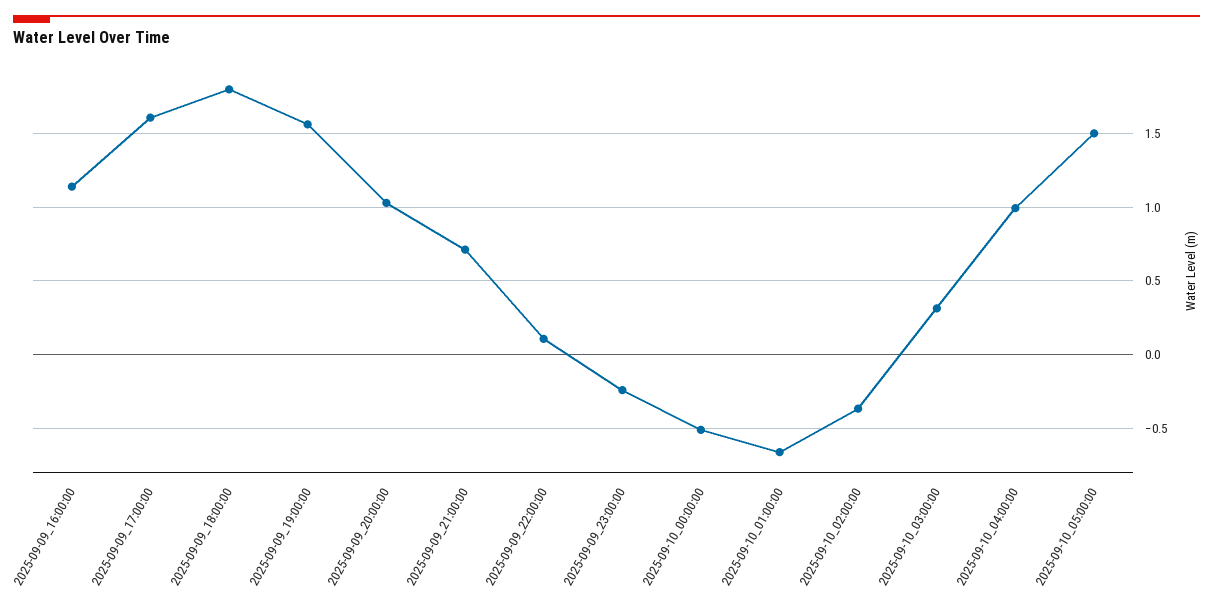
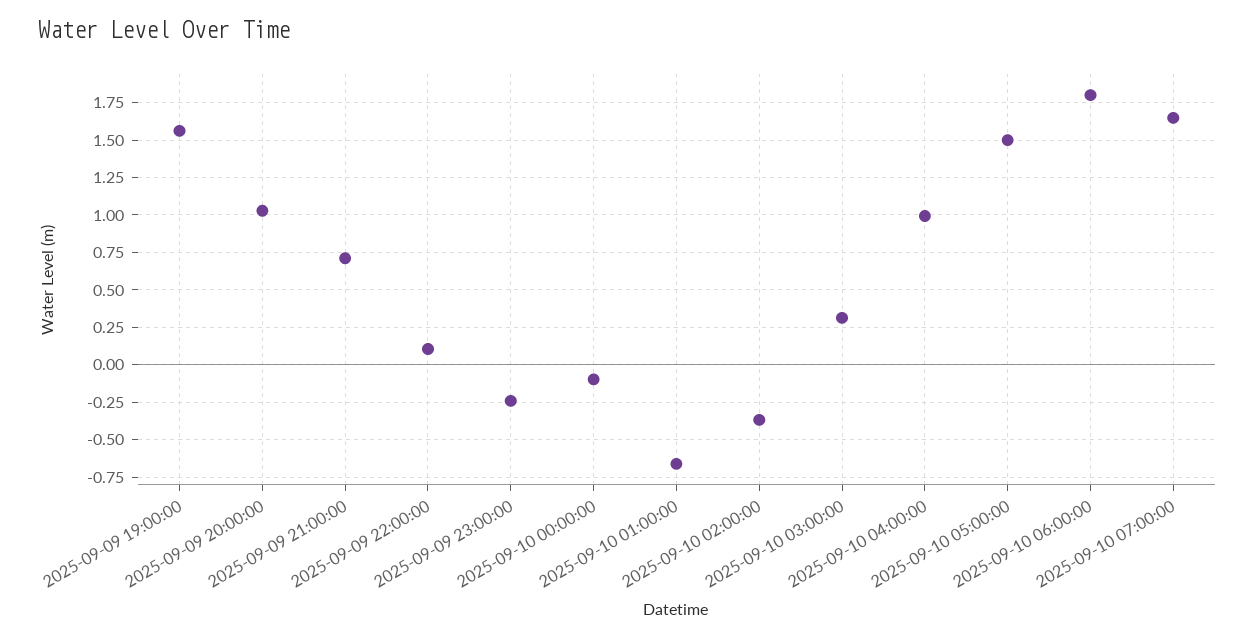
2025-09-09_16:00:00: 1.15 -> none
2025-09-09_17:00:00: 1.6 -> none
2025-09-09_18:00:00: 1.8 -> none
2025-09-10_00:00:00: -0.5 -> -0.1
2025-09-10 06:00:00: none -> 1.8
2025-09-10 07:00:00: none -> 1.65

